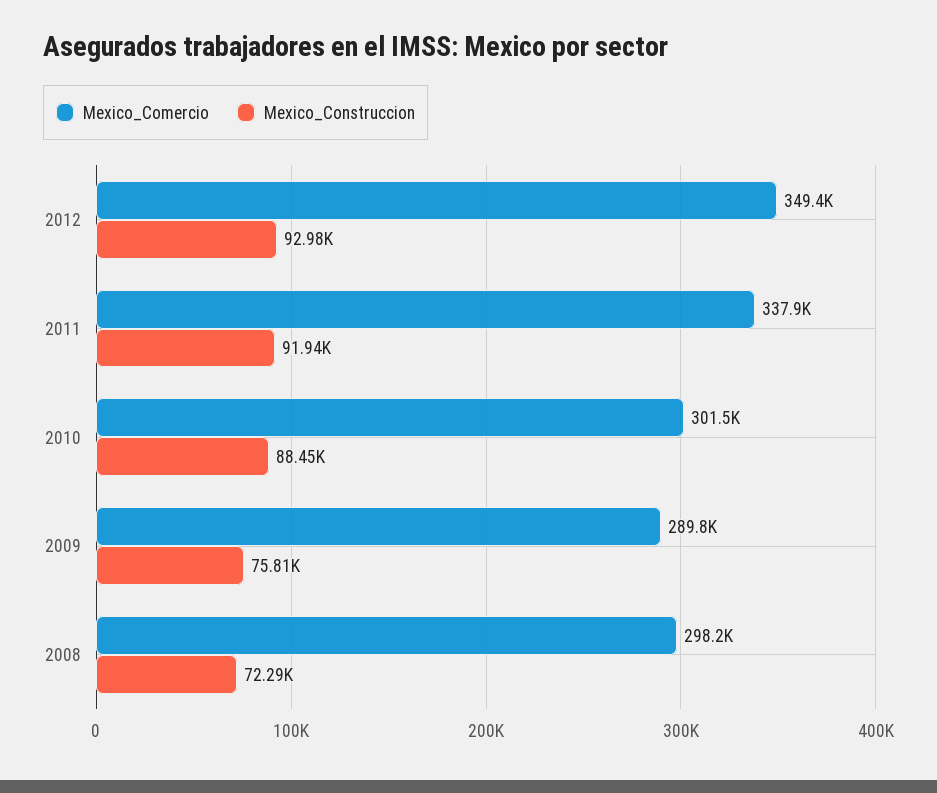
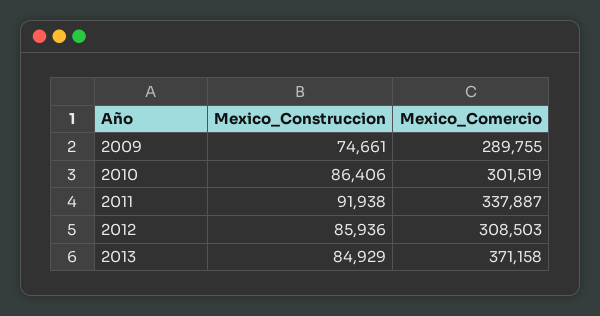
Mexico_Comercio, 2012: 349400 -> 308503
Mexico_Construccion, 2012: 92980 -> 85936
Mexico_Construccion, 2010: 88450 -> 86406
Mexico_Construccion, 2009: 75810 -> 74661
Mexico_Comercio, 2008: 298200 -> none
Mexico_Construccion, 2008: 72290 -> none
Mexico_Construccion, 2013: none -> 84929
Mexico_Comercio, 2013: none -> 371158

